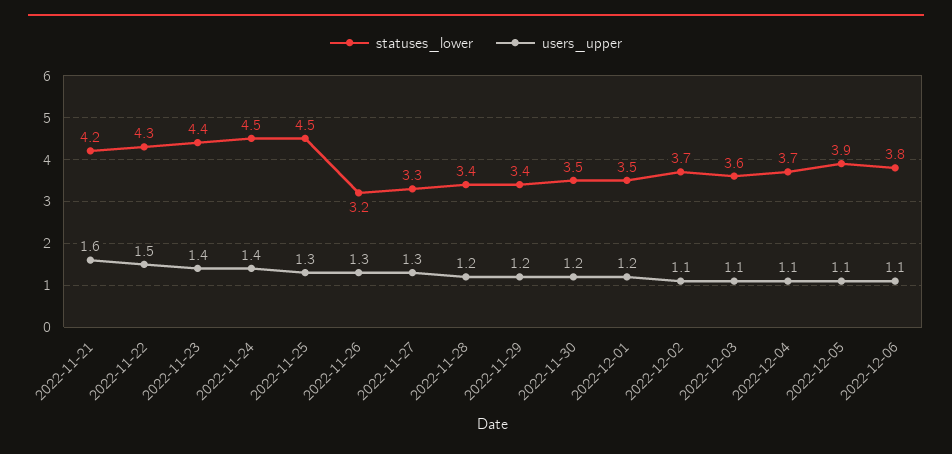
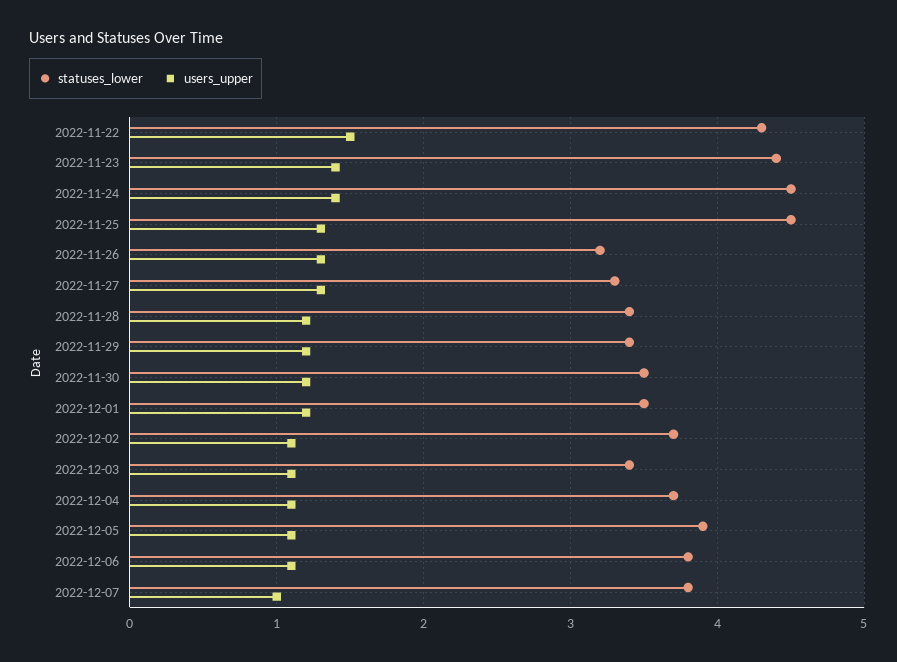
statuses_lower, 2022-11-21: 4.2 -> none
users_upper, 2022-11-21: 1.6 -> none
statuses_lower, 2022-12-03: 3.6 -> 3.4
statuses_lower, 2022-12-07: none -> 3.8
users_upper, 2022-12-07: none -> 1

